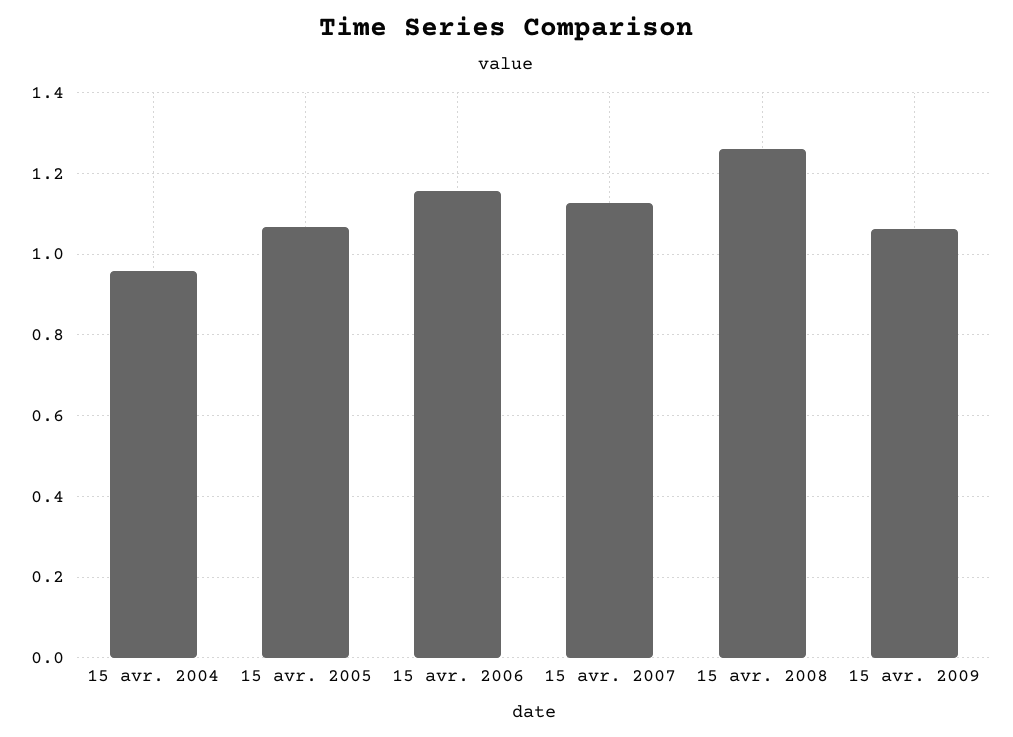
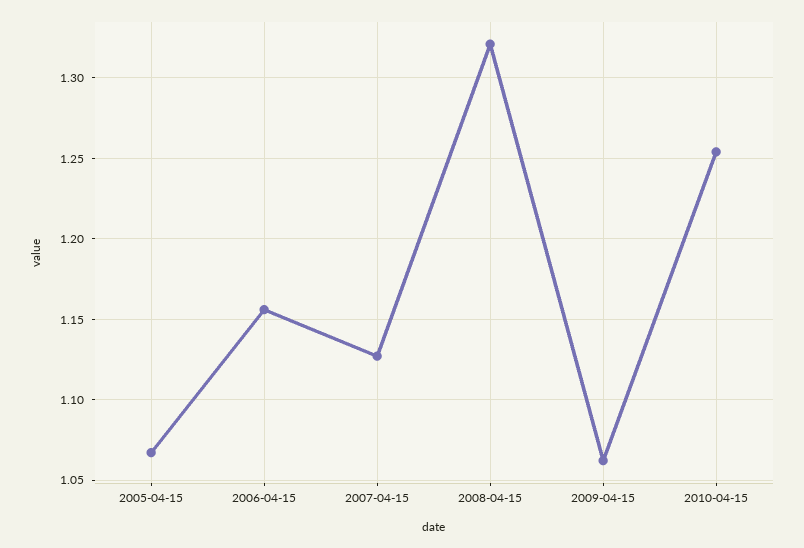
15 avr. 2004: 0.96 -> none
15 avr. 2008: 1.26 -> 1.32
2010-04-15: none -> 1.255

